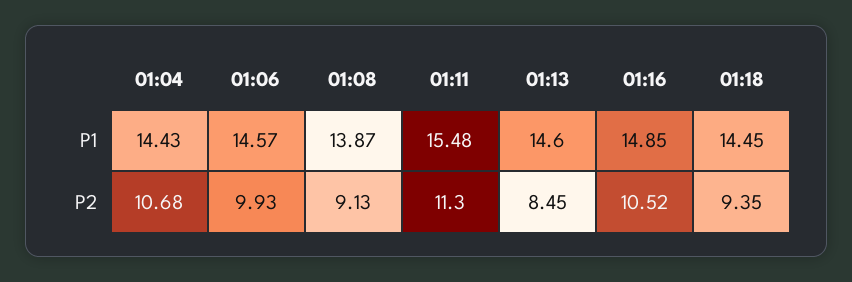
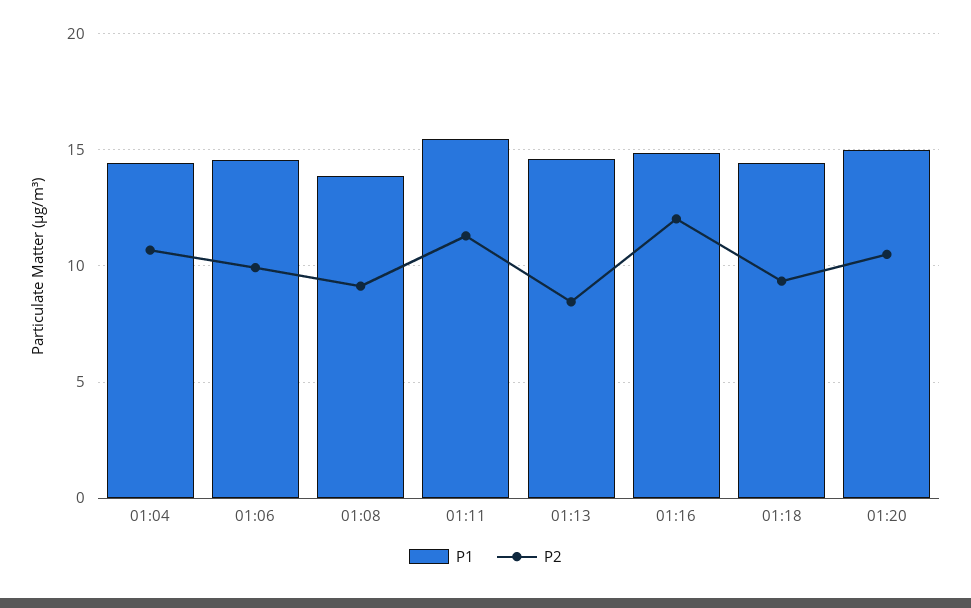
P2, 01:16: 10.52 -> 12
P1, 01:20: none -> 15
P2, 01:20: none -> 10.5

